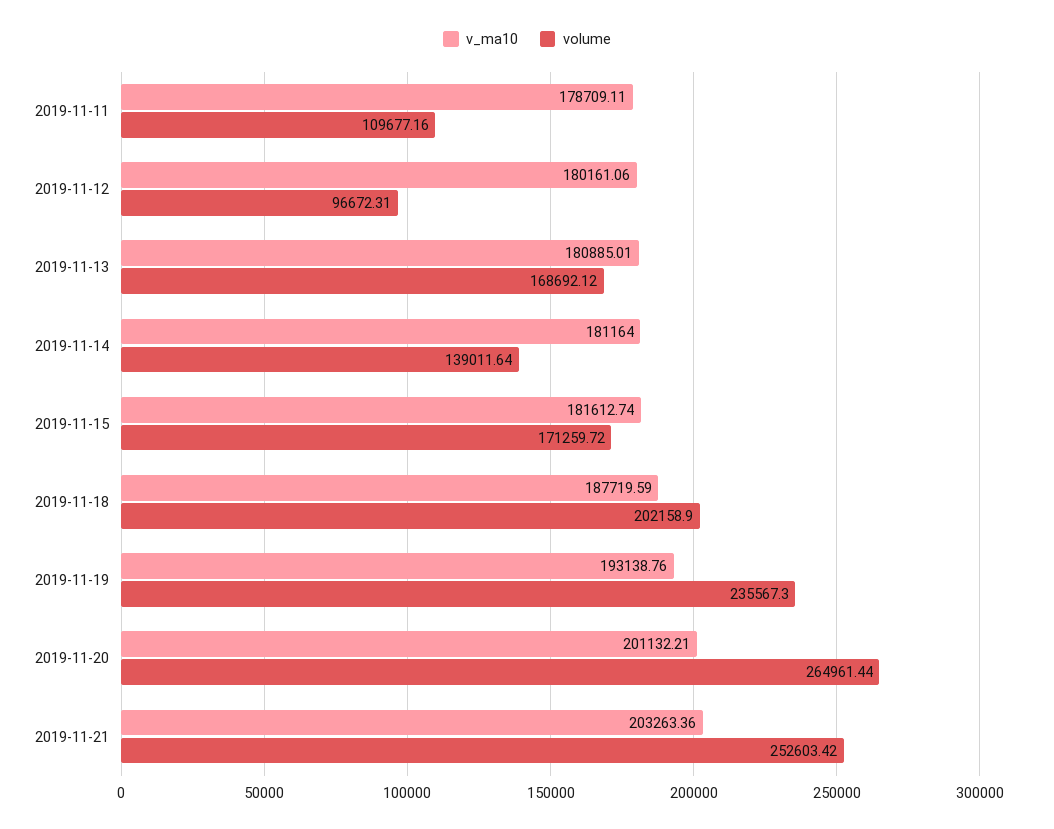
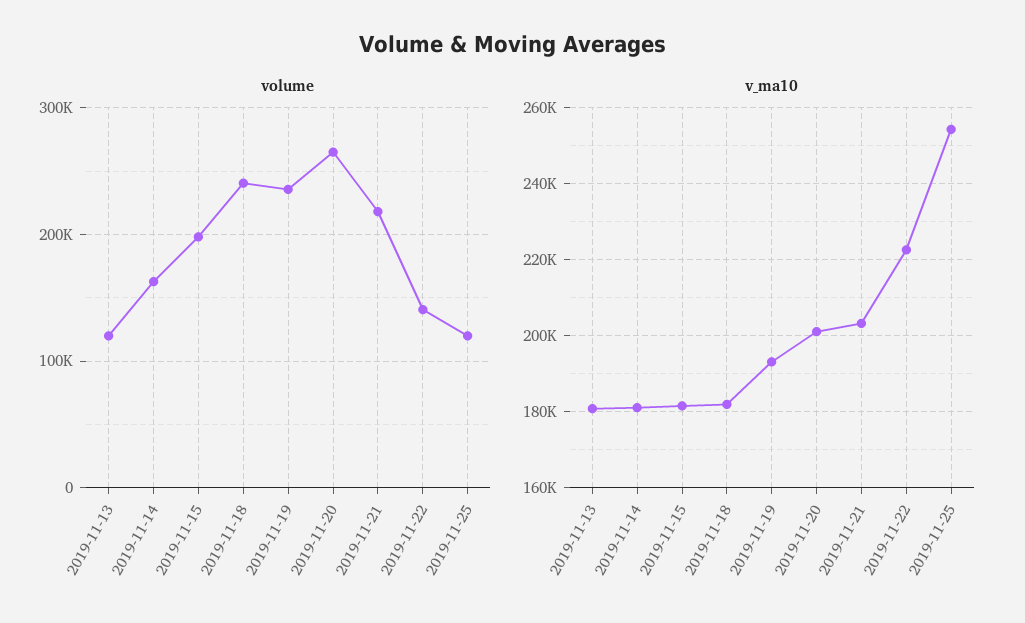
v_ma10, 2019-11-11: 178709.11 -> none
volume, 2019-11-11: 109677.16 -> none
v_ma10, 2019-11-12: 180161.06 -> none
volume, 2019-11-12: 96672.31 -> none
volume, 2019-11-13: 168692.12 -> 120000
volume, 2019-11-14: 139011.64 -> 160000
volume, 2019-11-15: 171259.72 -> 200000
v_ma10, 2019-11-18: 187719.59 -> 182000
volume, 2019-11-18: 202158.9 -> 240000
volume, 2019-11-21: 252603.42 -> 220000
volume, 2019-11-22: none -> 140000
volume, 2019-11-25: none -> 120000
v_ma10, 2019-11-22: none -> 222000
v_ma10, 2019-11-25: none -> 254000

